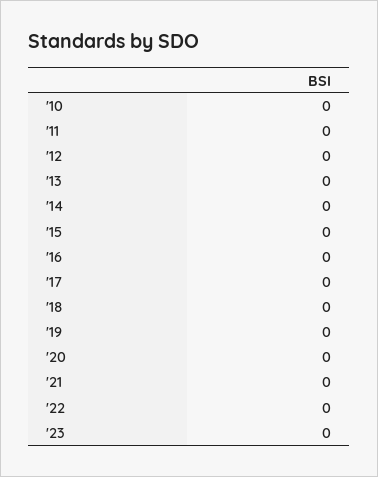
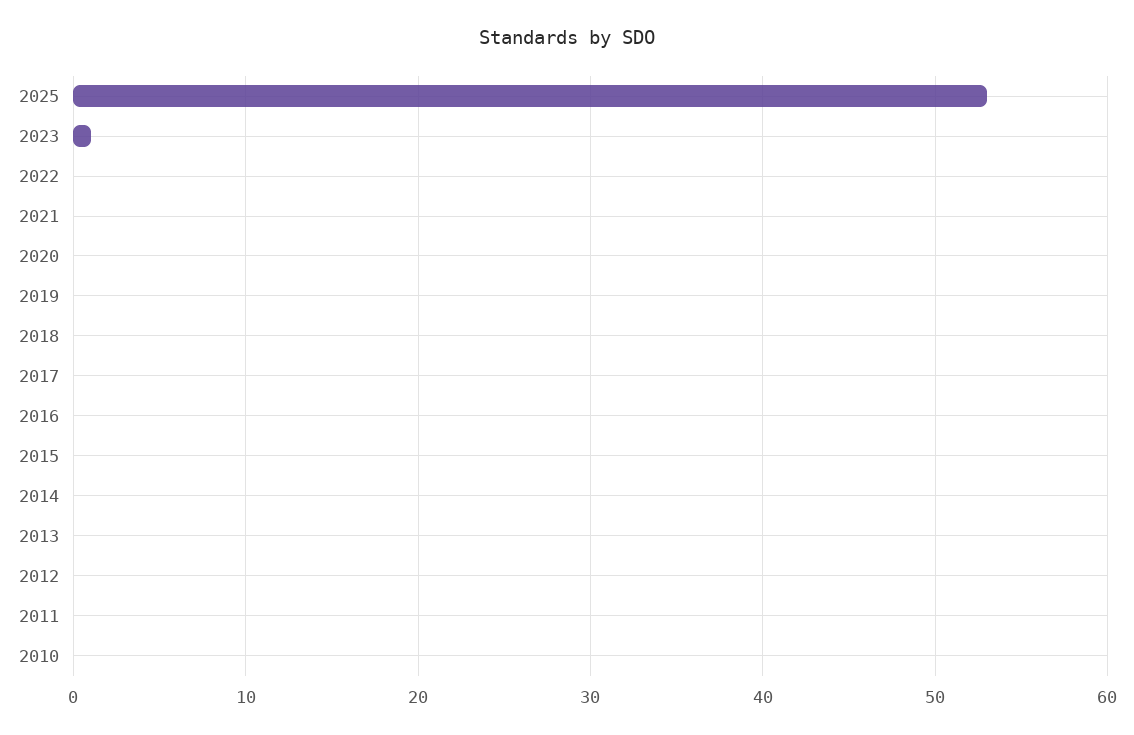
'23: 0 -> 1
2025: none -> 53

